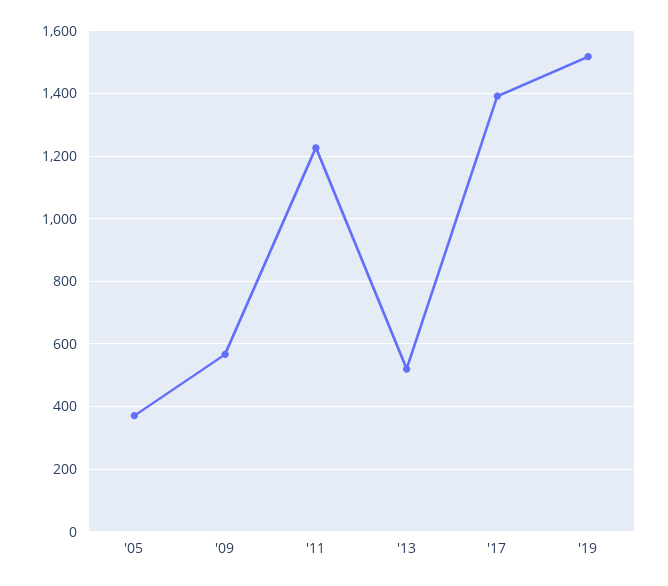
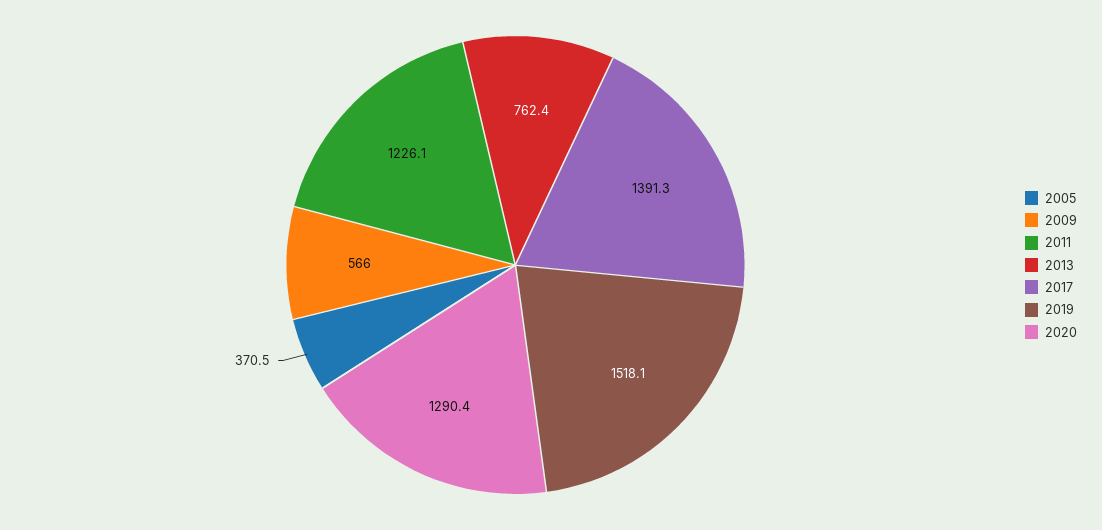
'13: 520 -> 762.4
2020: none -> 1290.4

